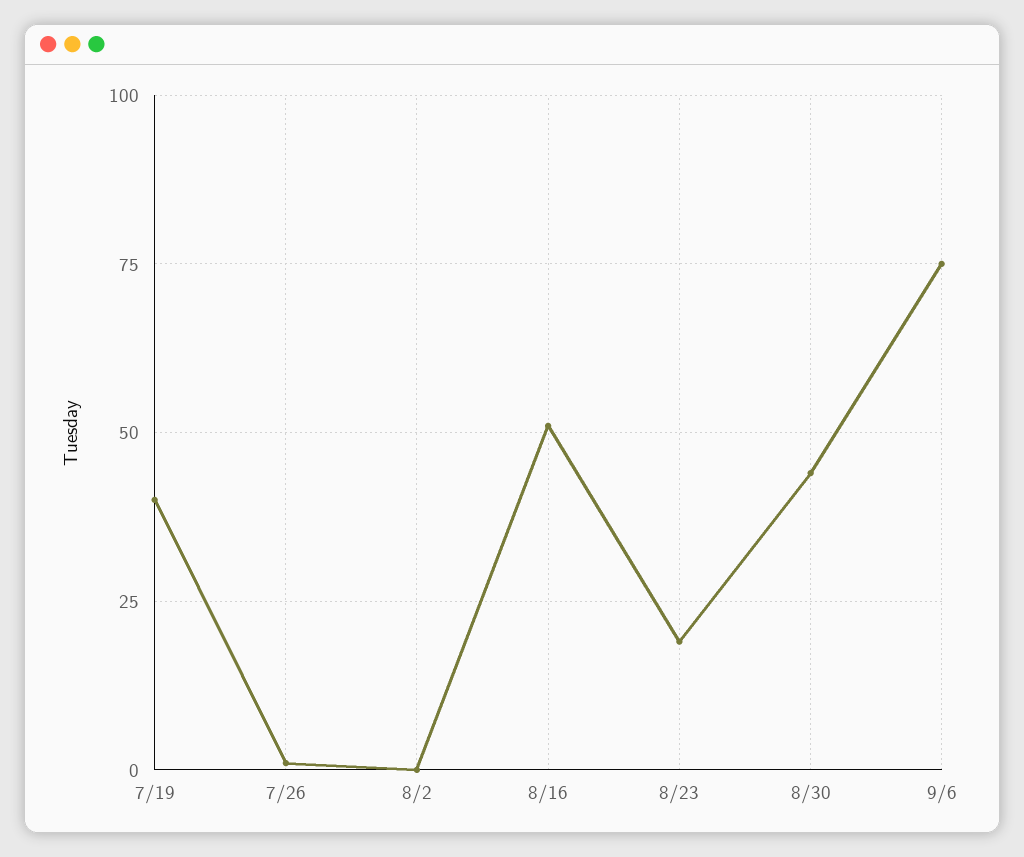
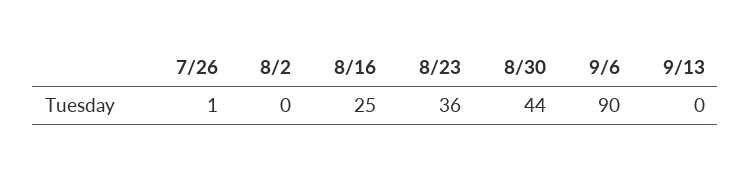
7/19: 40 -> none
8/16: 50 -> 25
8/23: 20 -> 36
9/6: 75 -> 90
9/13: none -> 0

